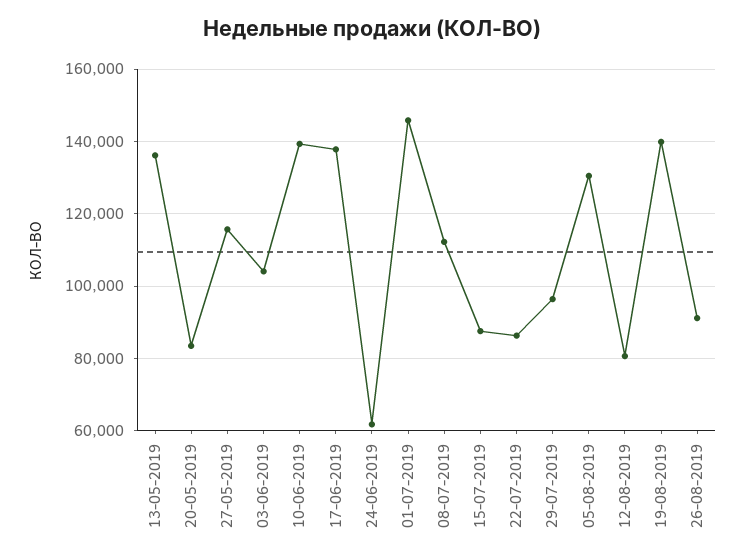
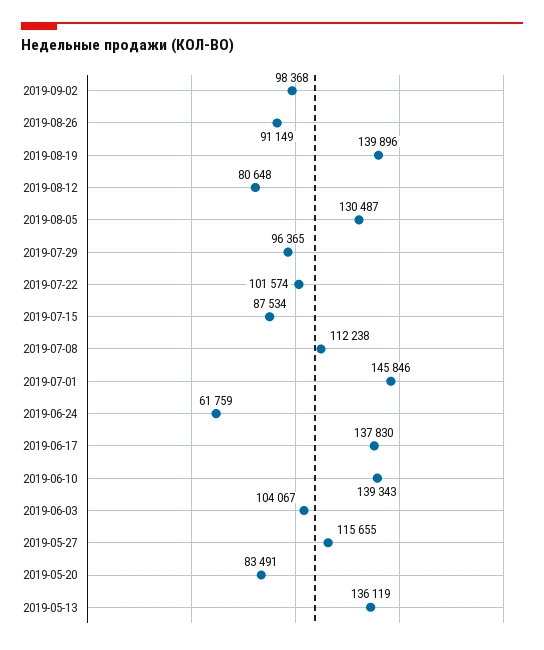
22-07-2019: 86000 -> 101574
2019-09-02: none -> 98368

